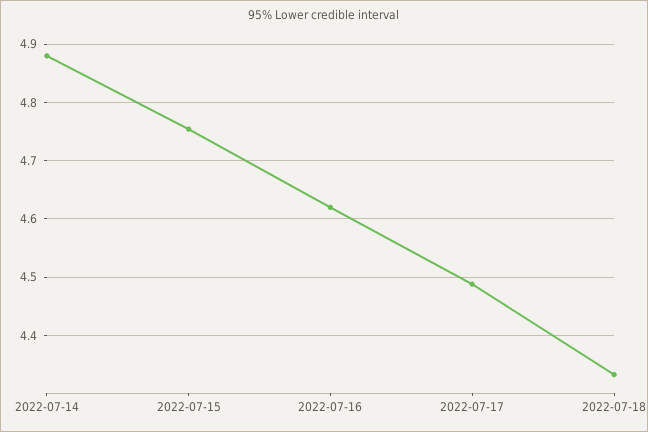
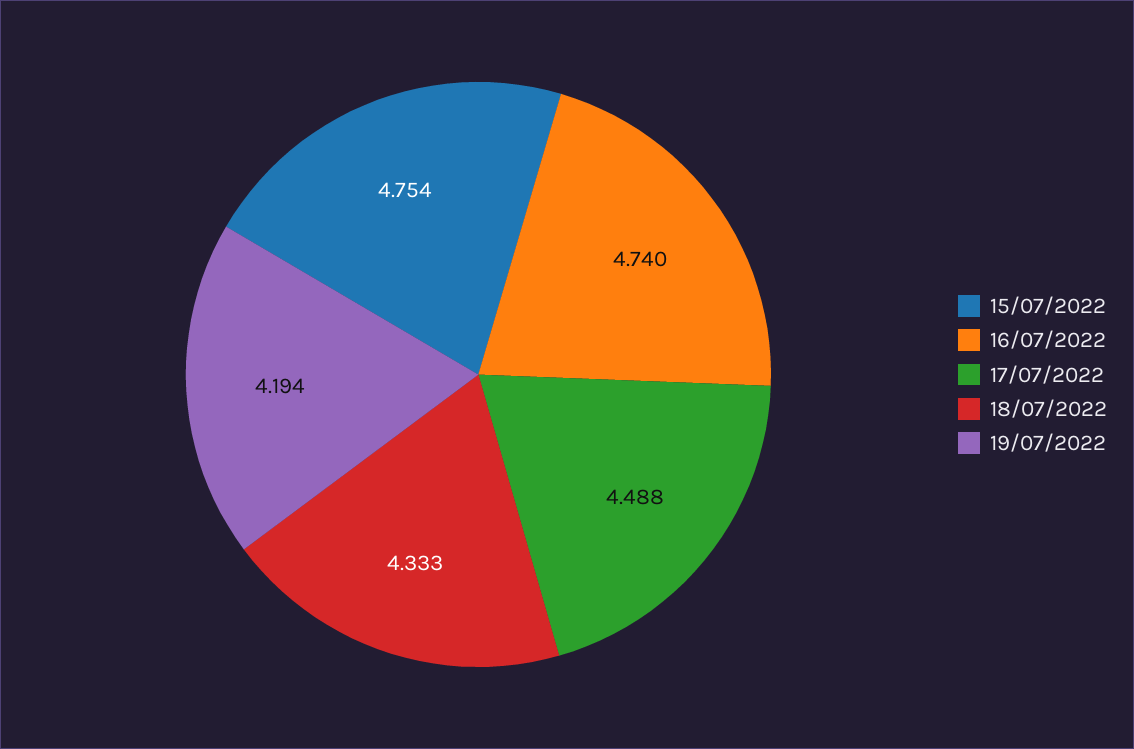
2022-07-14: 4.88 -> none
2022-07-16: 4.62 -> 4.74
19/07/2022: none -> 4.194

